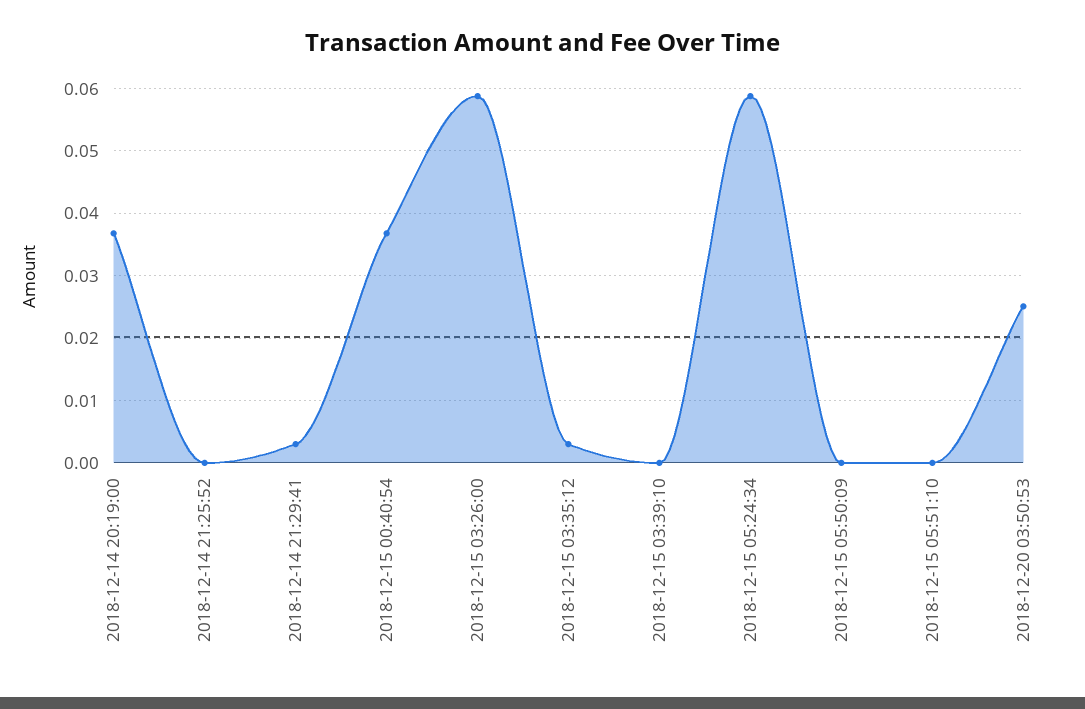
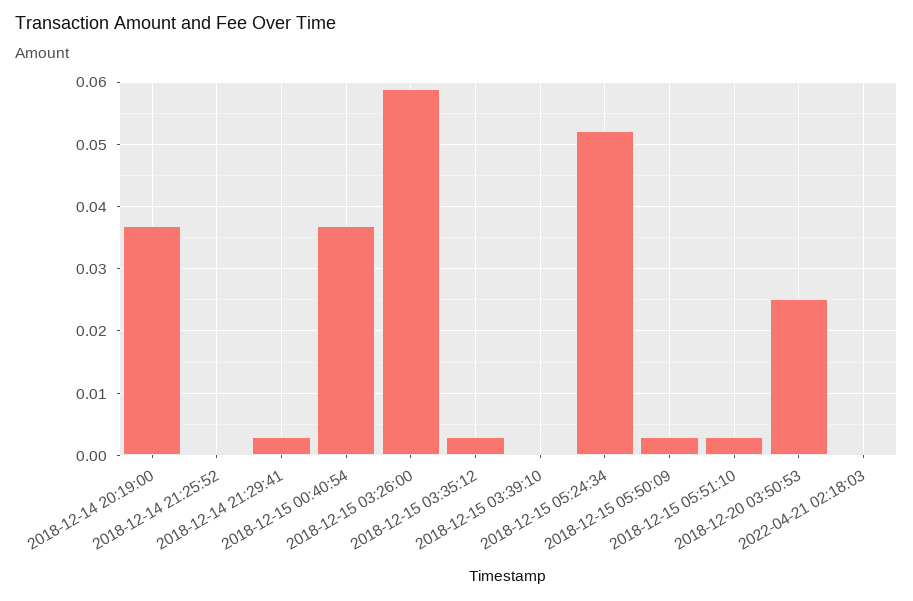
2018-12-15 05:24:34: 0.059 -> 0.052
2018-12-15 05:50:09: 0 -> 0.003
2018-12-15 05:51:10: 0 -> 0.003
2022-04-21 02:18:03: none -> 0

